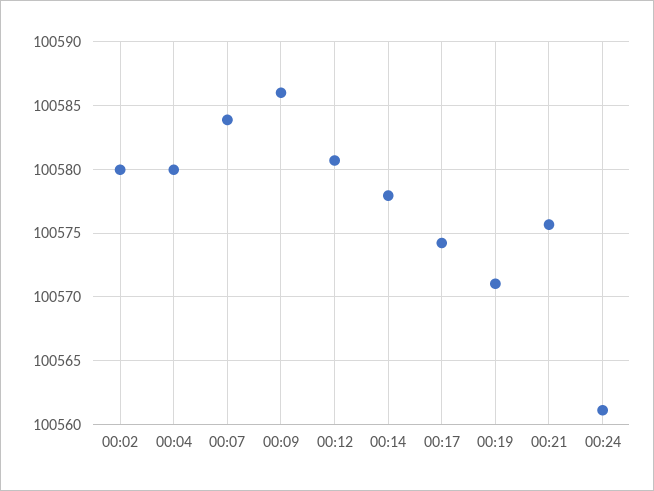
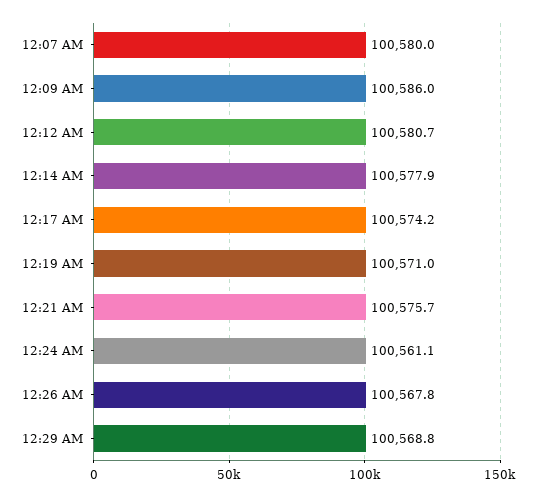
00:02: 100580 -> none
00:04: 100580 -> none
00:07: 100584 -> 100580
12:26 AM: none -> 100567.8
12:29 AM: none -> 100568.8

